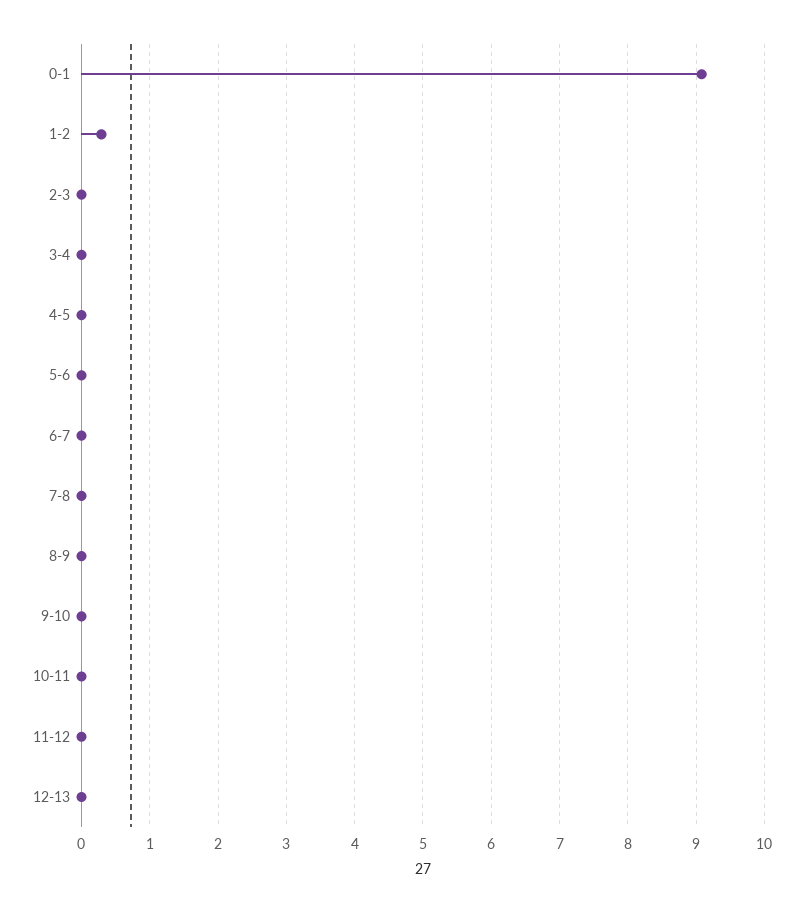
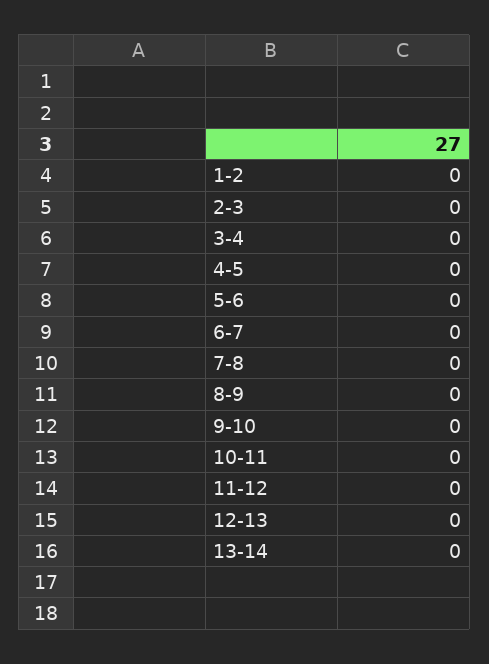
0-1: 9.1 -> none
1-2: 0.3 -> 0
13-14: none -> 0

